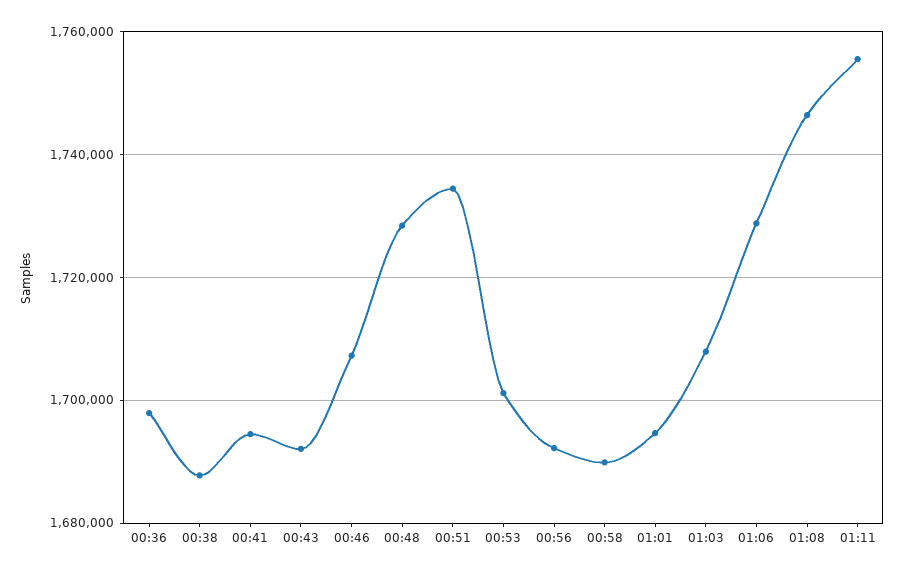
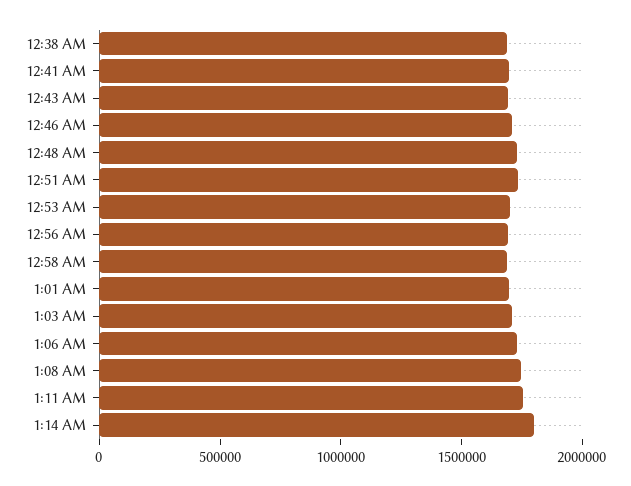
00:36: 1698000 -> none
1:14 AM: none -> 1800000

